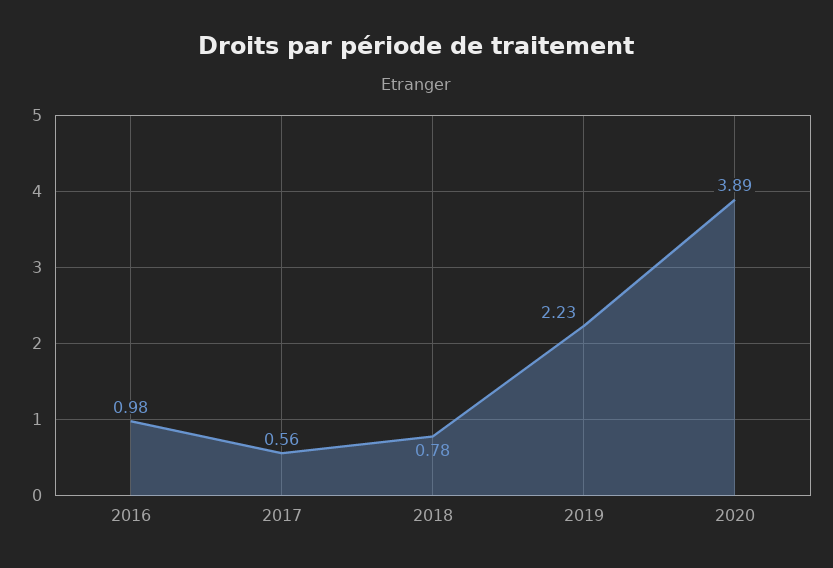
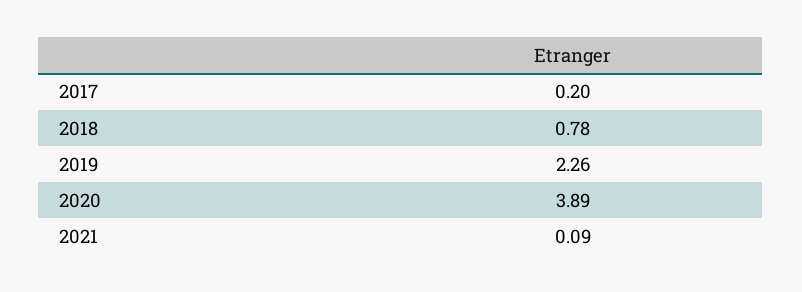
2016: 0.98 -> none
2017: 0.56 -> 0.2
2019: 2.23 -> 2.26
2021: none -> 0.09

